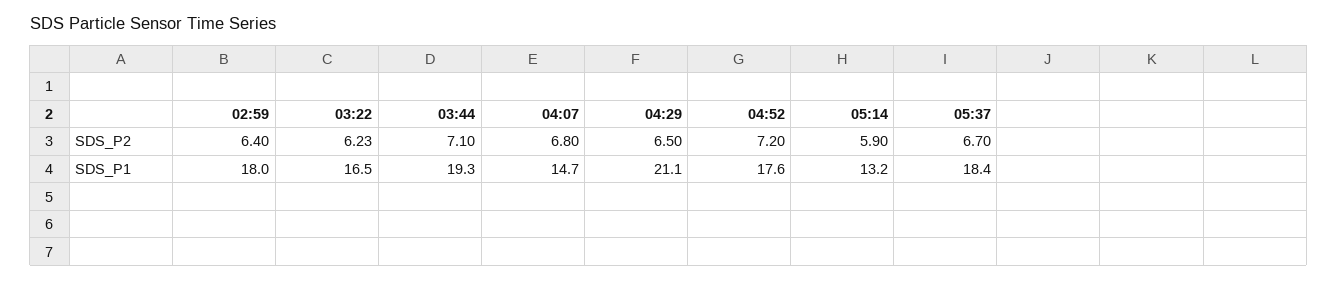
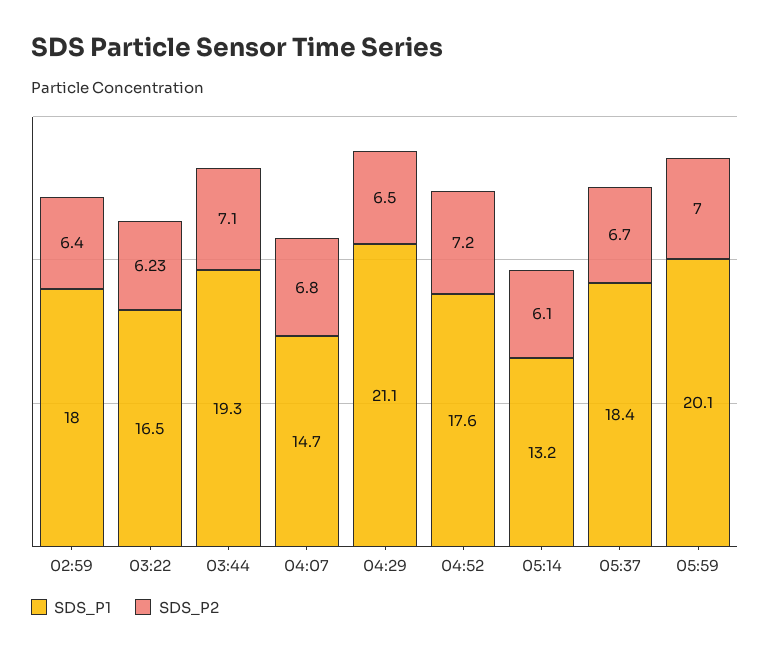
SDS_P2, 05:14: 5.9 -> 6.1
SDS_P1, 05:59: none -> 20.1
SDS_P2, 05:59: none -> 7

